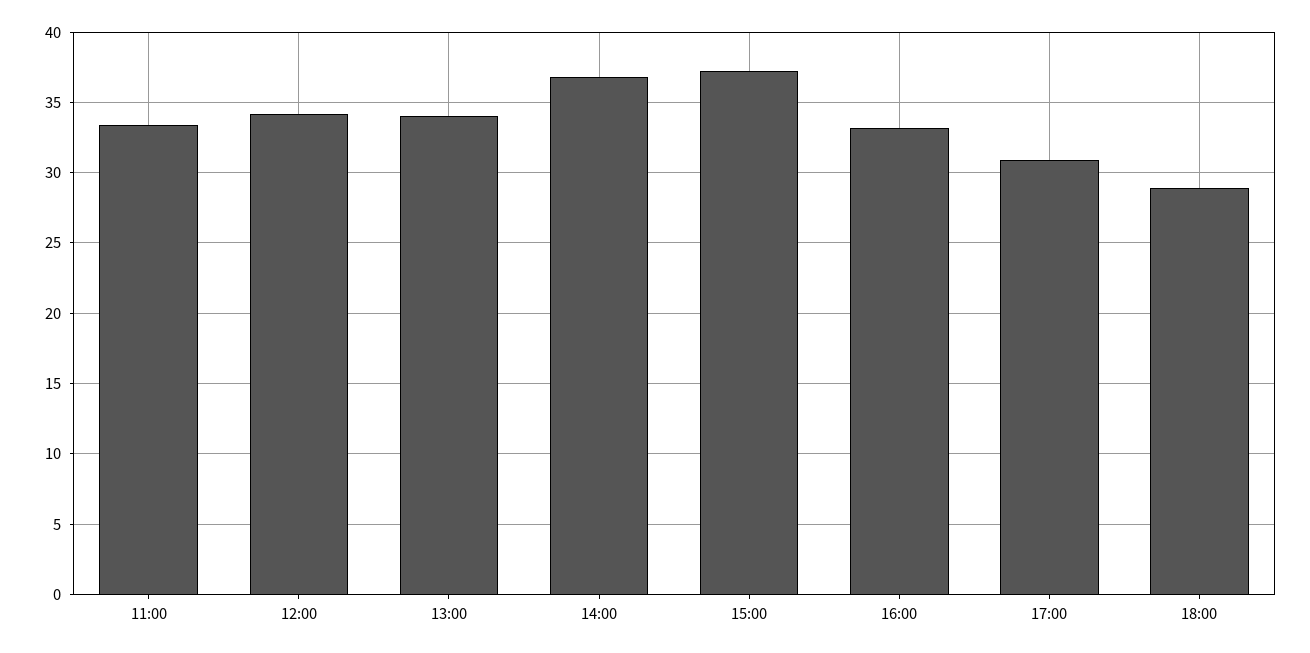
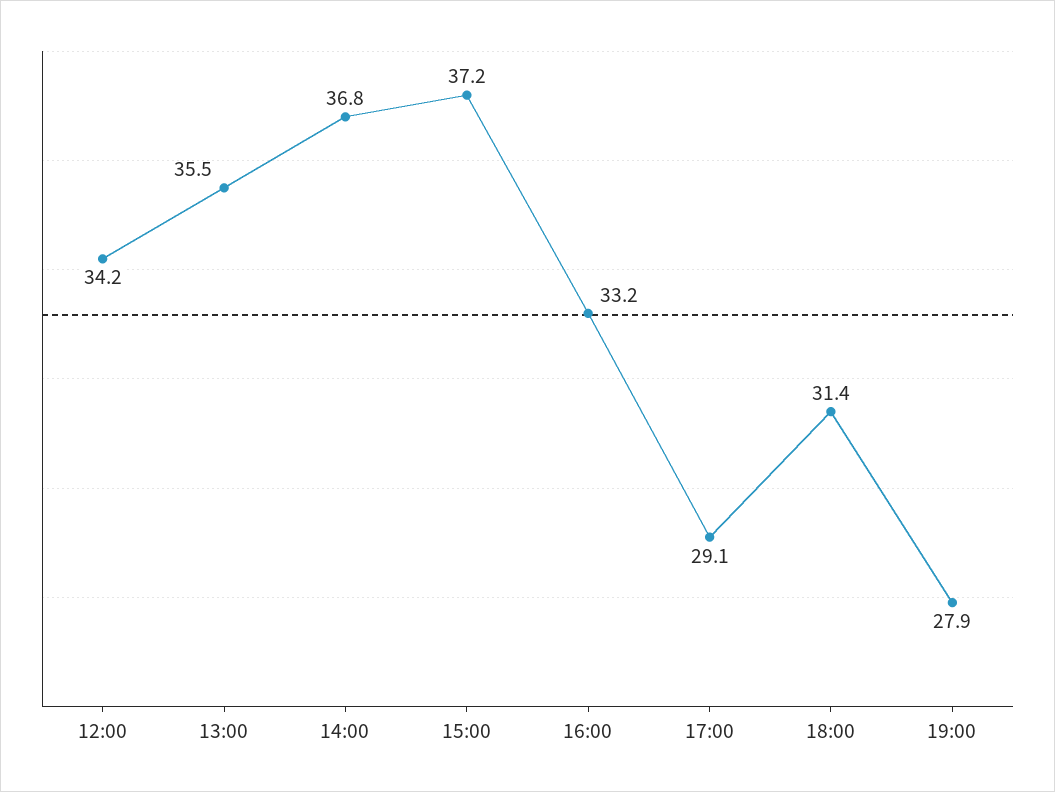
11:00: 33.5 -> none
13:00: 34 -> 35.5
17:00: 31 -> 29.1
18:00: 29 -> 31.4
19:00: none -> 27.9

